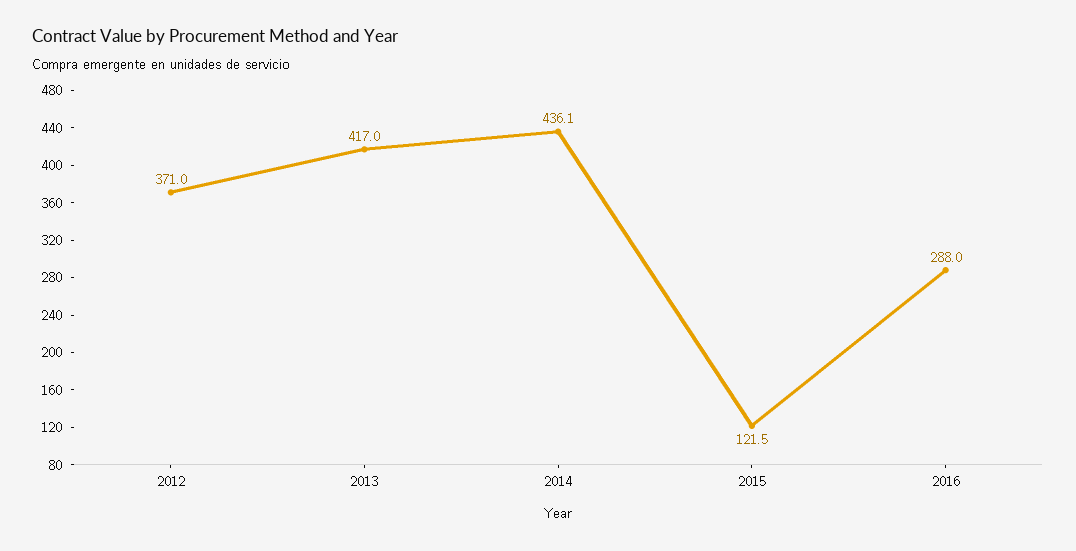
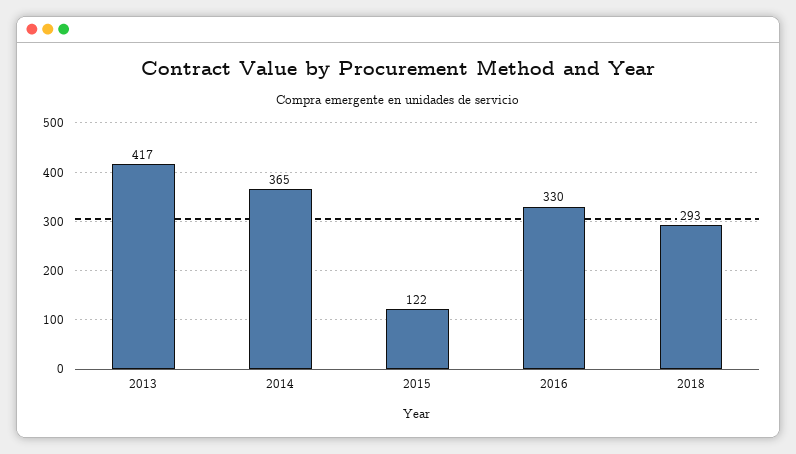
2012: 371 -> none
2014: 436.1 -> 365
2016: 288 -> 330
2018: none -> 293

